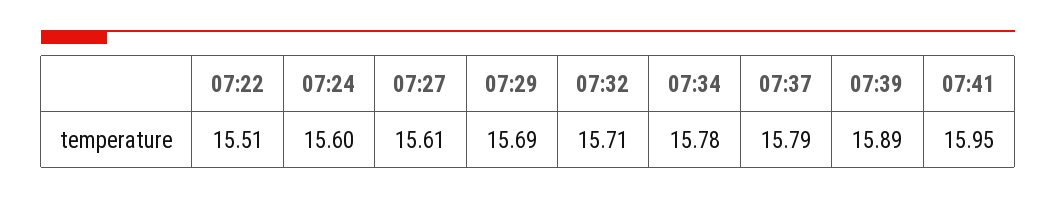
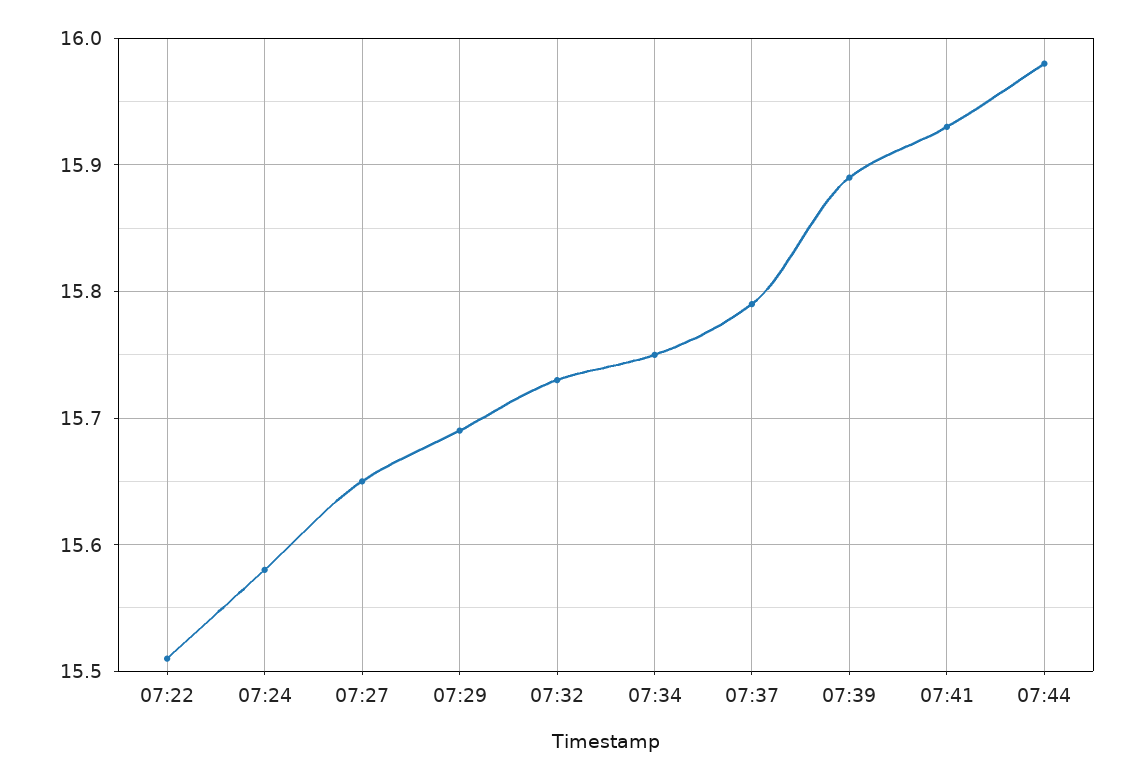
07:24: 15.6 -> 15.58
07:27: 15.61 -> 15.65
07:32: 15.71 -> 15.73
07:34: 15.78 -> 15.75
07:41: 15.95 -> 15.93
07:44: none -> 15.98

